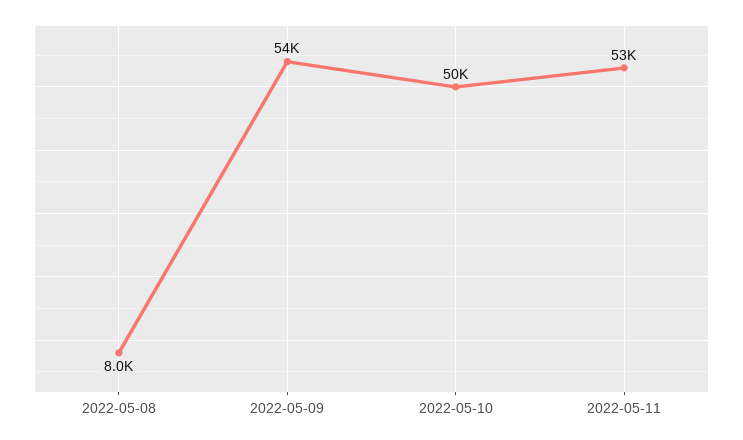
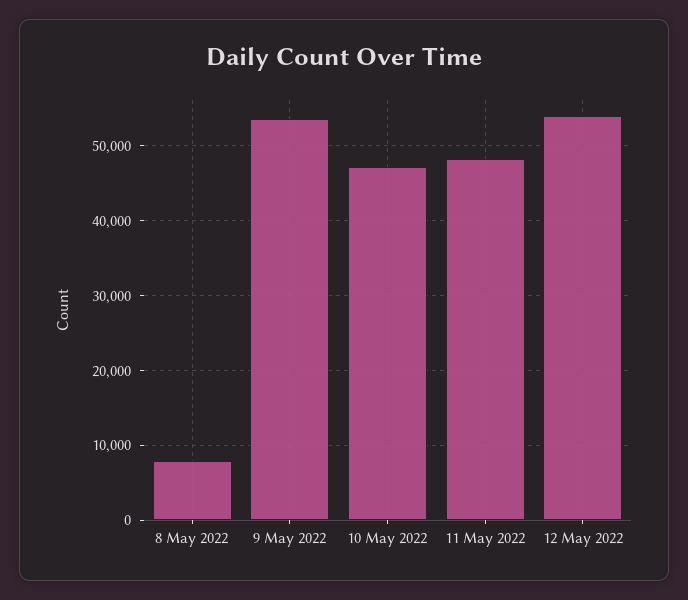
2022-05-10: 50000 -> 47000
2022-05-11: 53000 -> 48000
12 May 2022: none -> 54000

